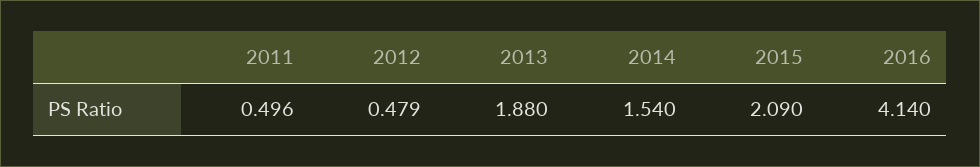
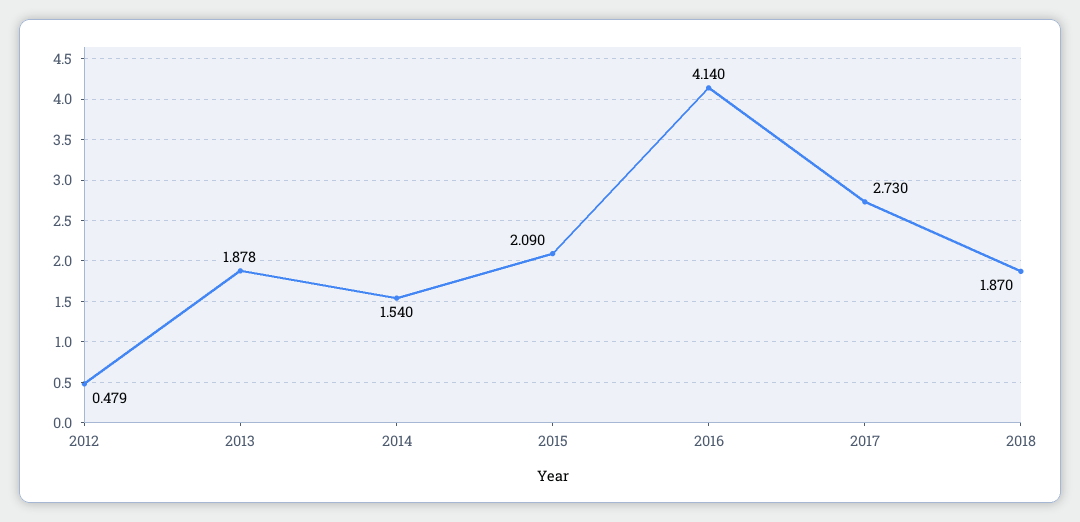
2011: 0.496 -> none
2013: 1.88 -> 1.878
2017: none -> 2.73
2018: none -> 1.87

